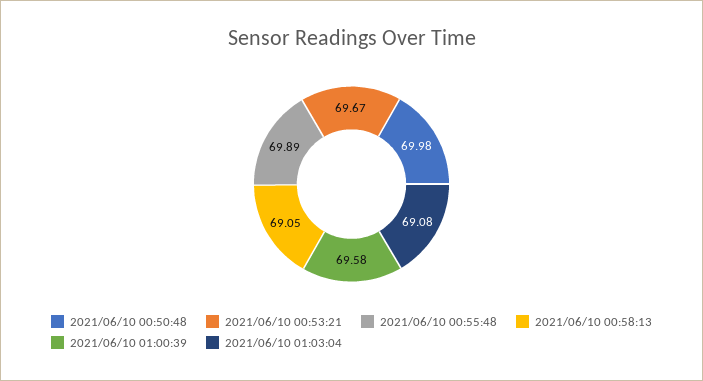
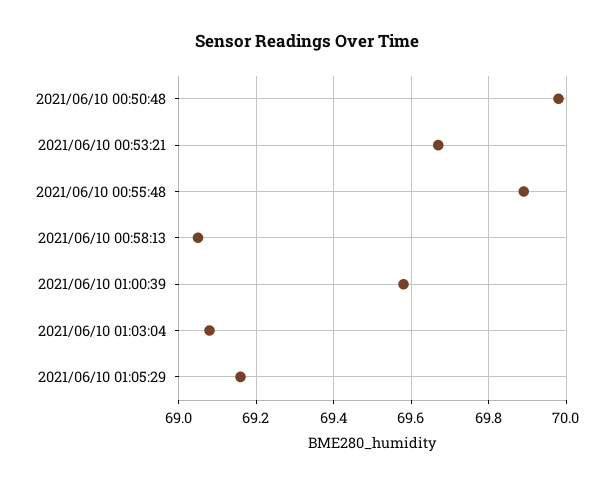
2021/06/10 01:05:29: none -> 69.15

